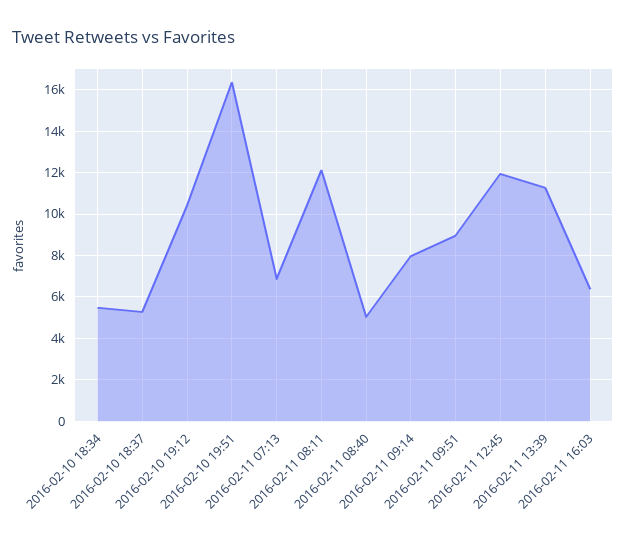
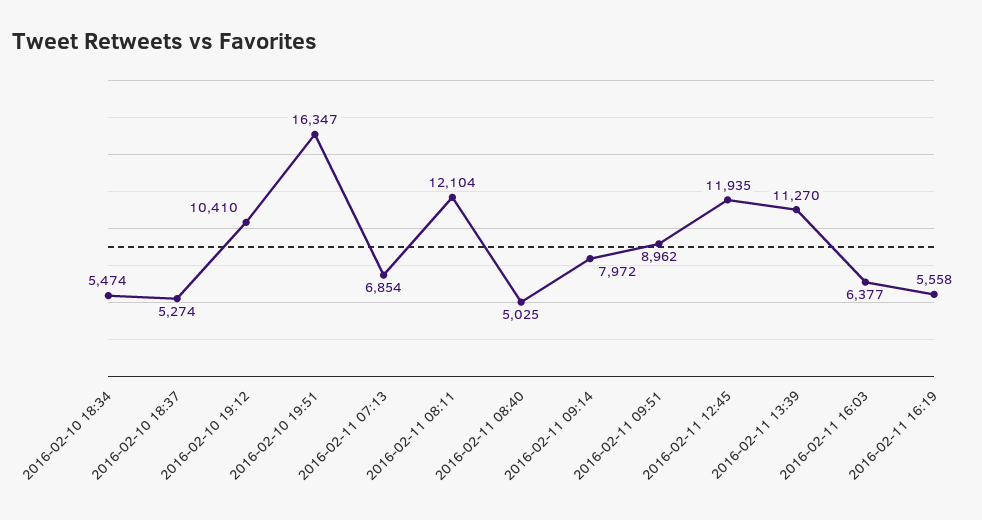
2016-02-11 16:19: none -> 5558

